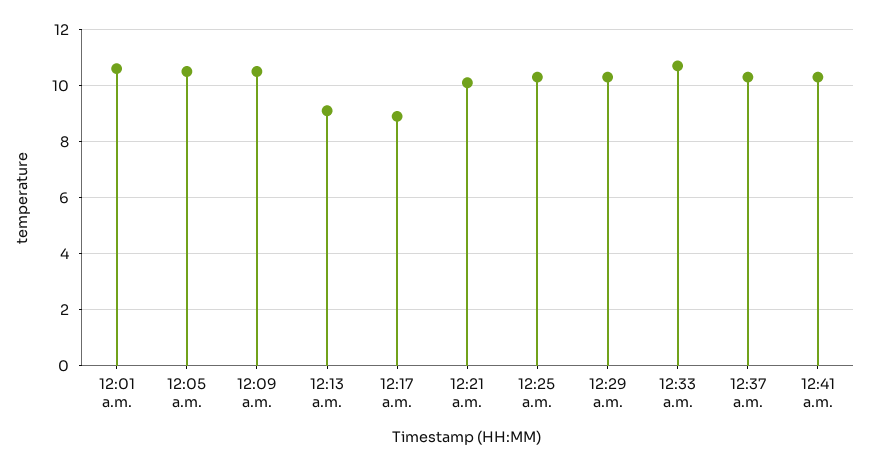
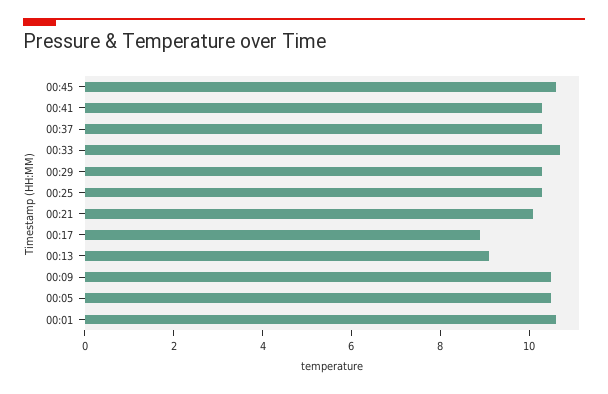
00:45: none -> 10.5

